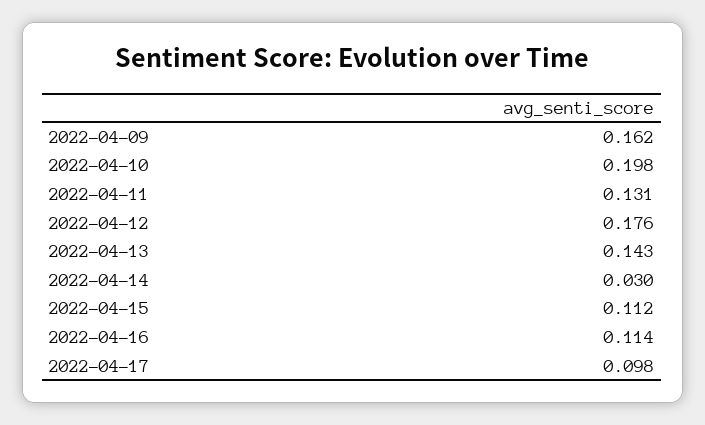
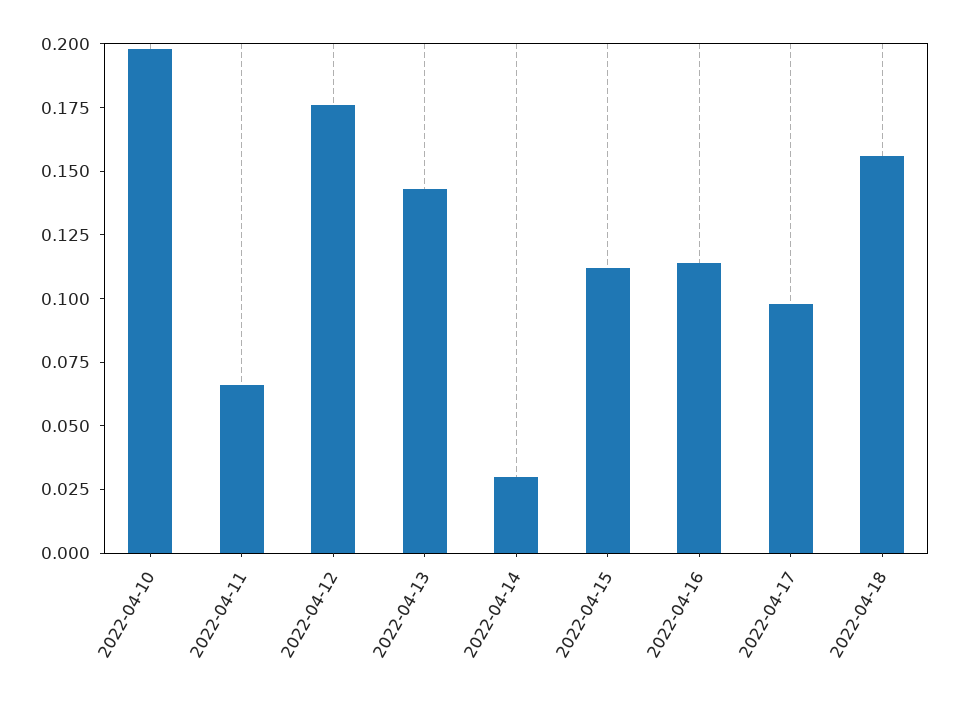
2022-04-09: 0.162 -> none
2022-04-11: 0.131 -> 0.065
2022-04-18: none -> 0.155

